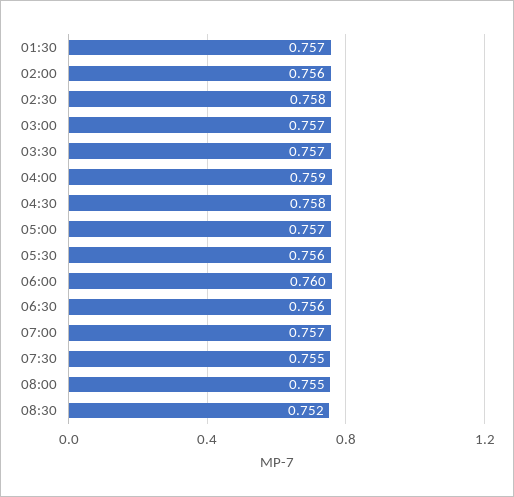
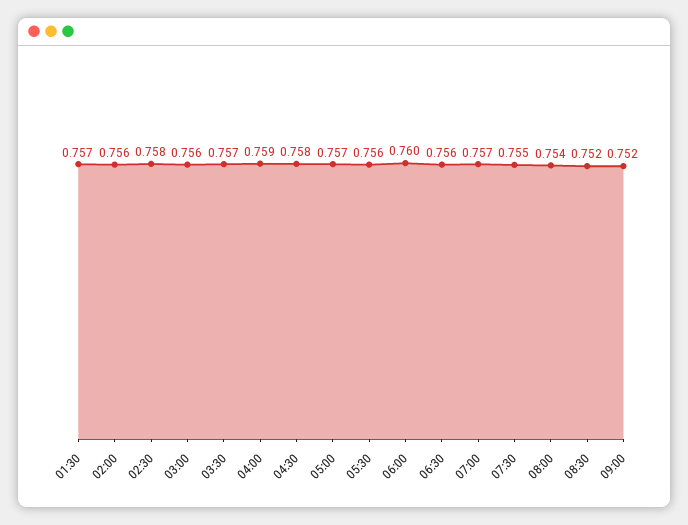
03:00: 0.757 -> 0.756
08:00: 0.755 -> 0.754
09:00: none -> 0.752

